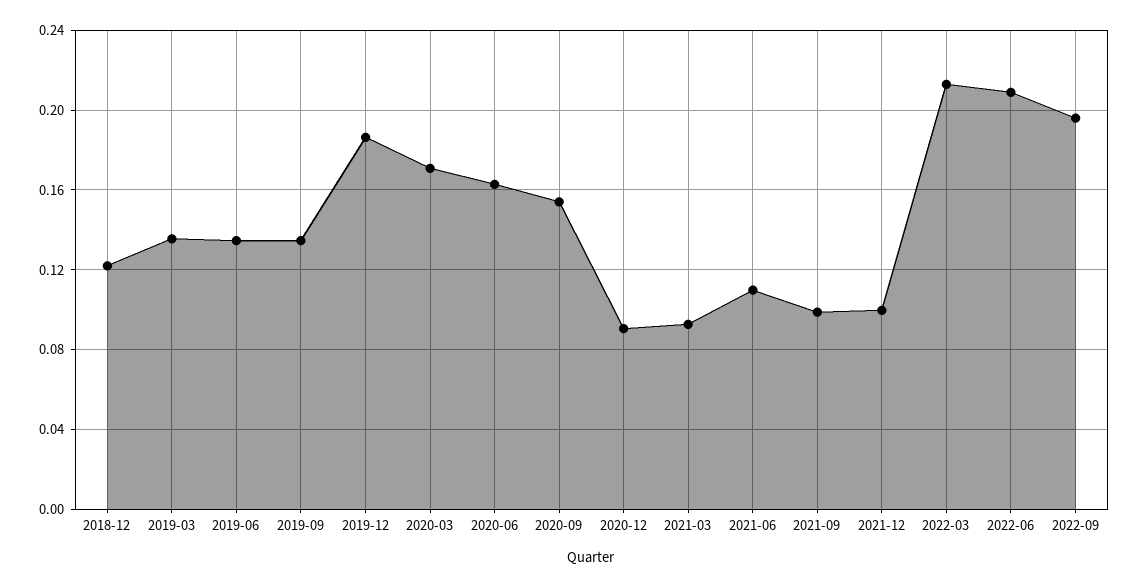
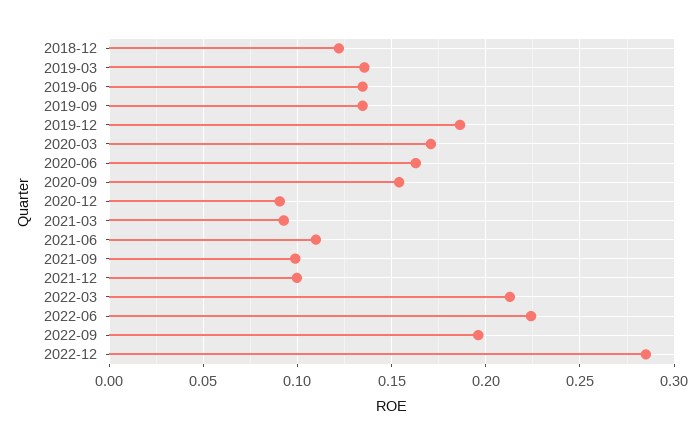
2022-06: 0.21 -> 0.225
2022-12: none -> 0.285

